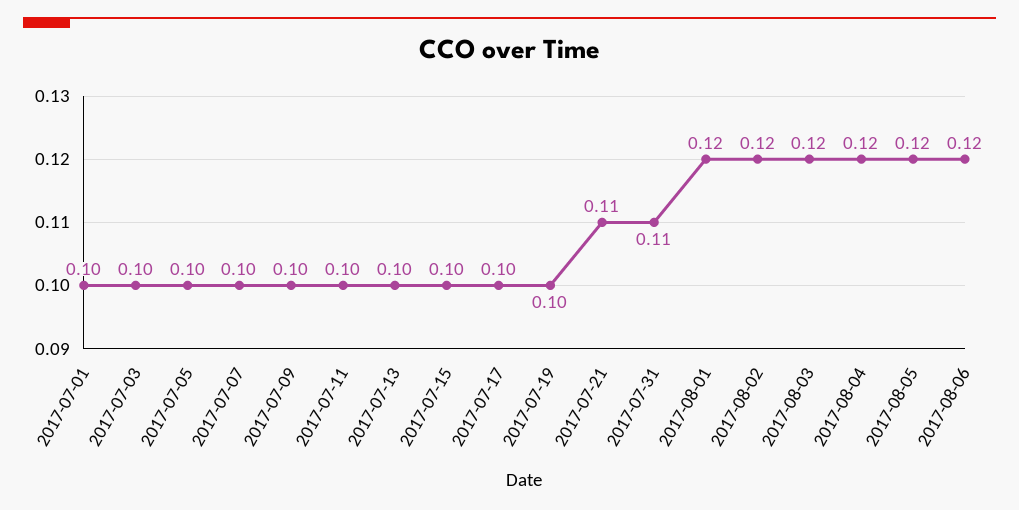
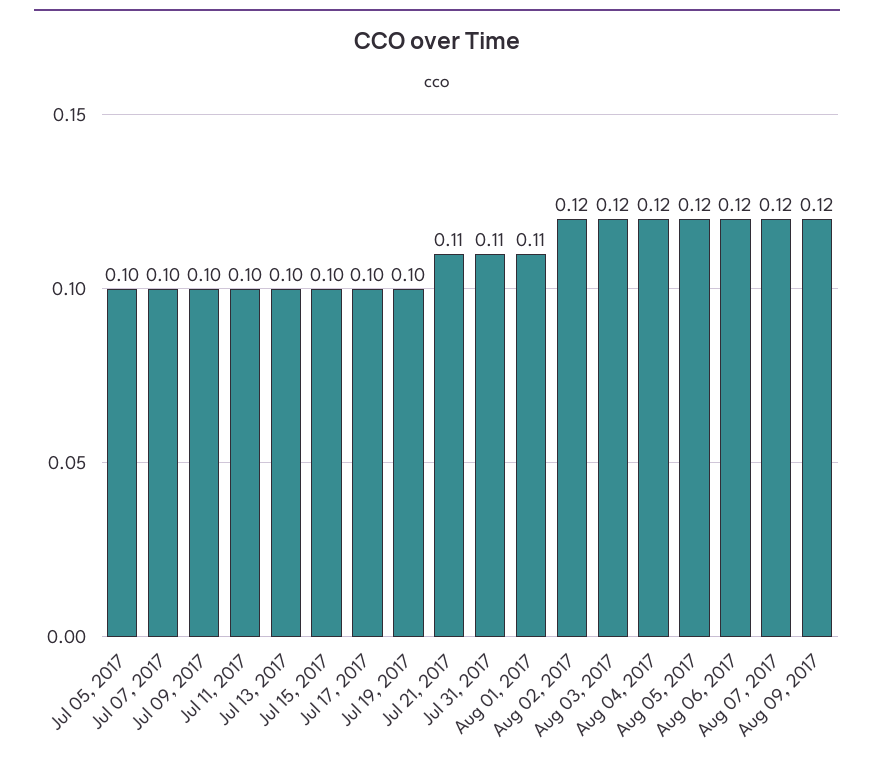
2017-07-01: 0.1 -> none
2017-07-03: 0.1 -> none
2017-08-01: 0.12 -> 0.11
Aug 07, 2017: none -> 0.12
Aug 09, 2017: none -> 0.12

